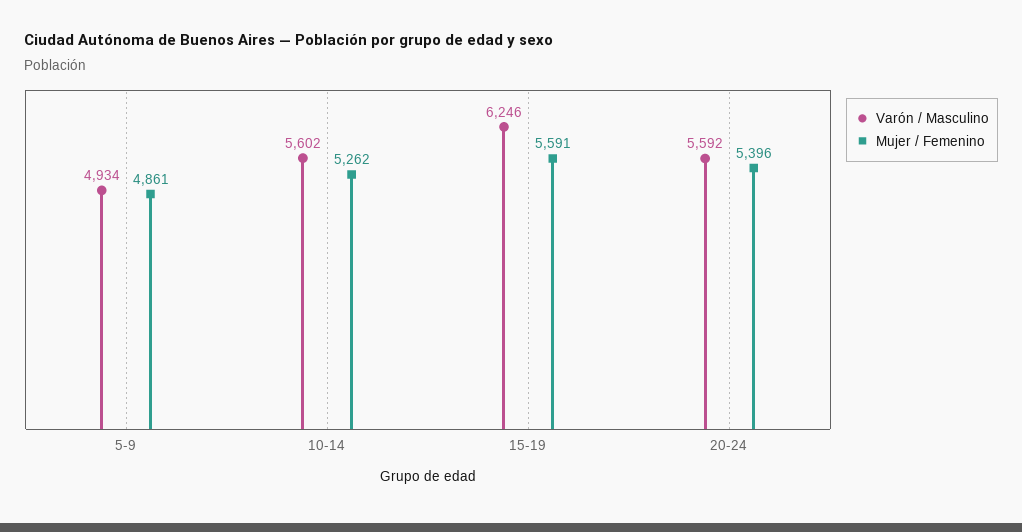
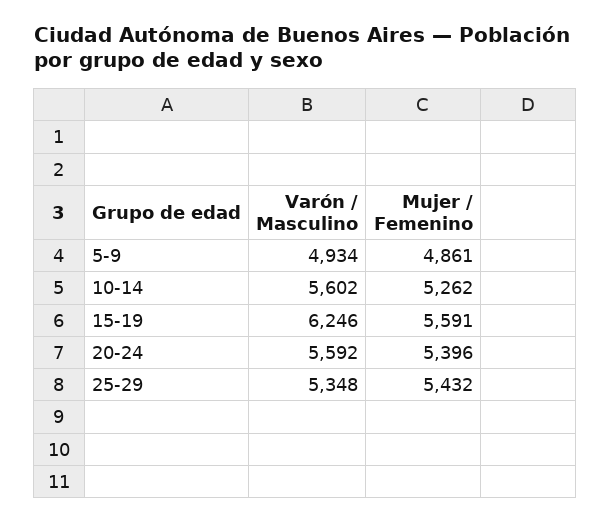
Varón / Masculino, 25-29: none -> 5348
Mujer / Femenino, 25-29: none -> 5432

